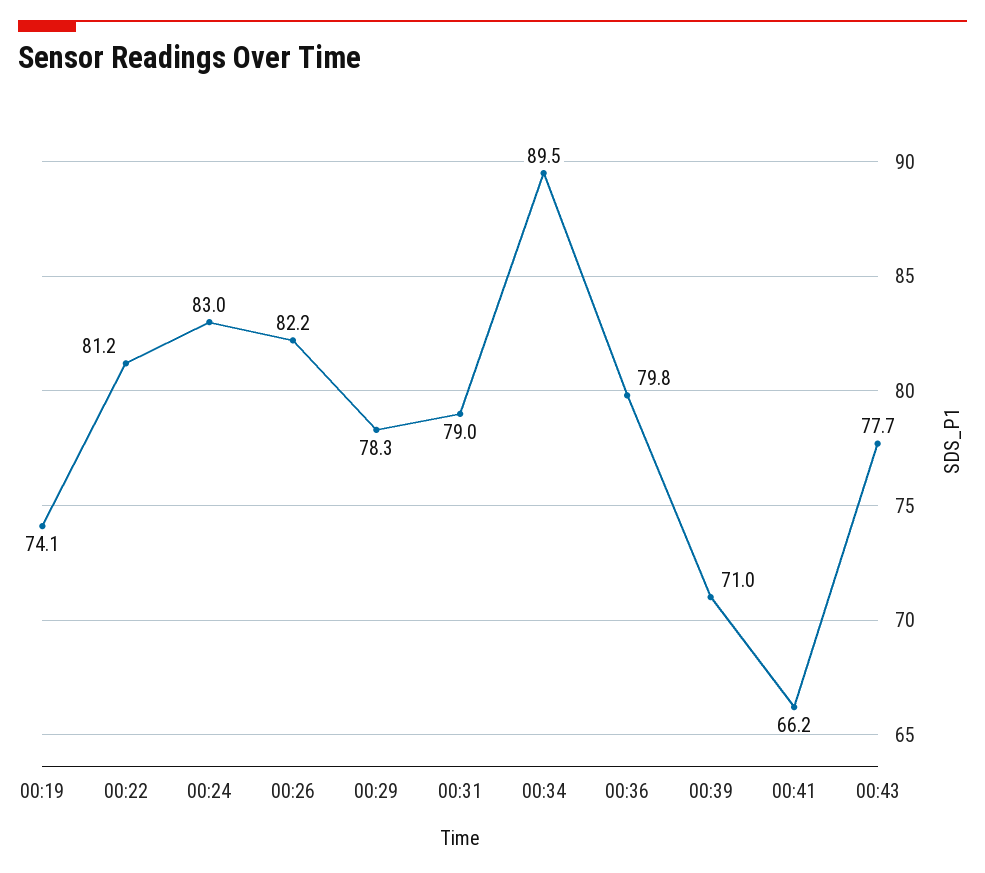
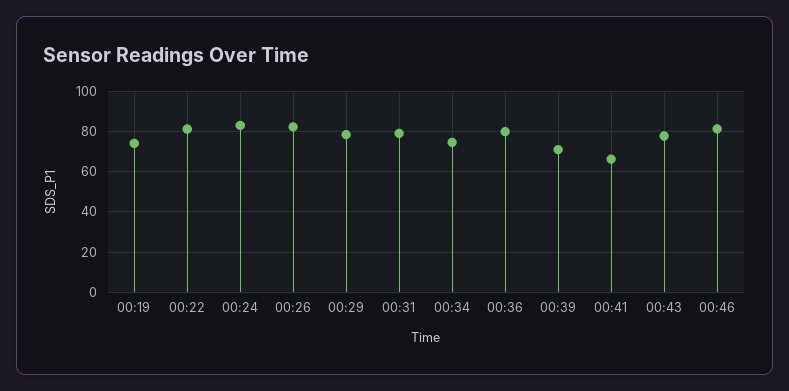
00:34: 89.5 -> 75
00:46: none -> 80

